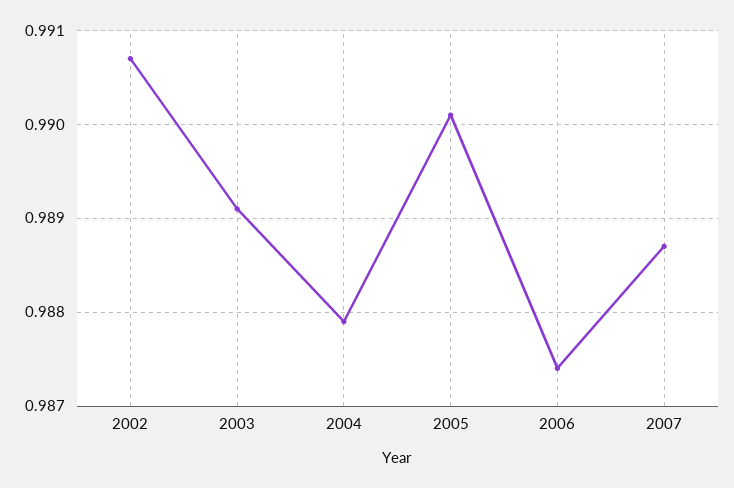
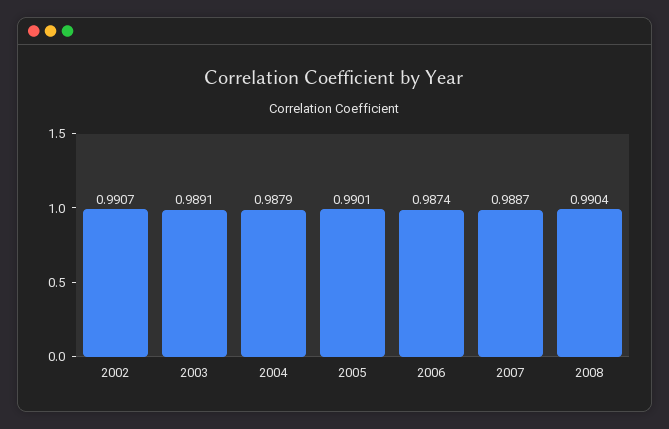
2008: none -> 0.9904

